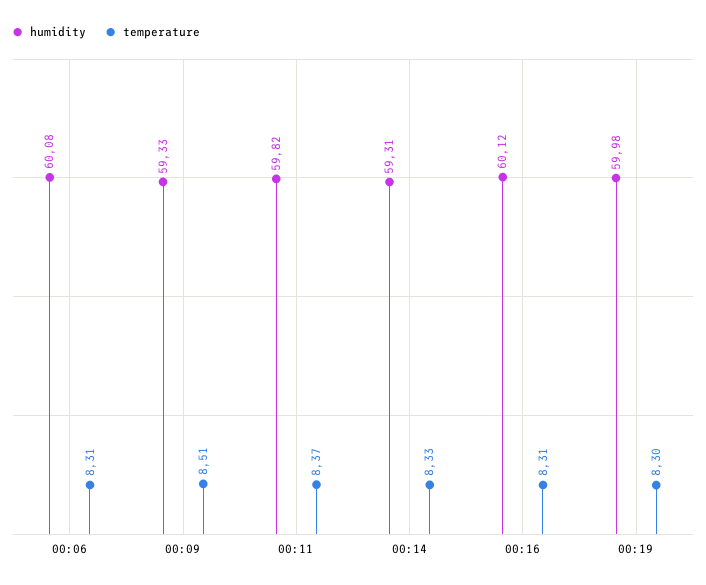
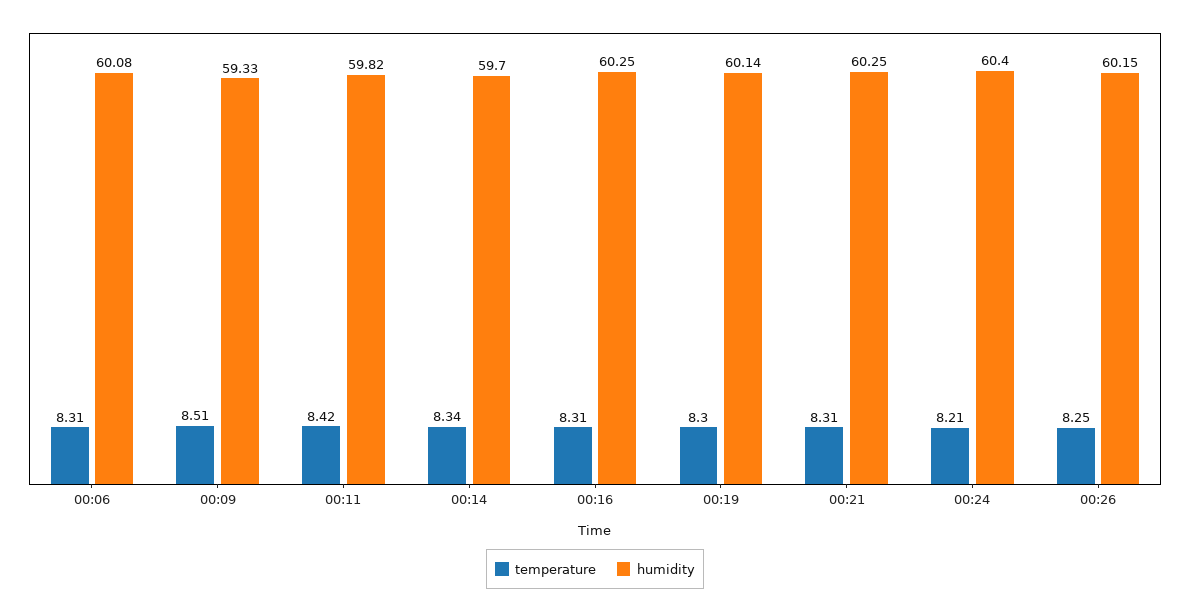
temperature, 00:11: 8.37 -> 8.42
humidity, 00:14: 59.31 -> 59.7
temperature, 00:14: 8.33 -> 8.34
humidity, 00:16: 60.12 -> 60.25
humidity, 00:19: 59.98 -> 60.14
temperature, 00:21: none -> 8.31
humidity, 00:21: none -> 60.25
temperature, 00:24: none -> 8.21
humidity, 00:24: none -> 60.4
temperature, 00:26: none -> 8.25
humidity, 00:26: none -> 60.15

